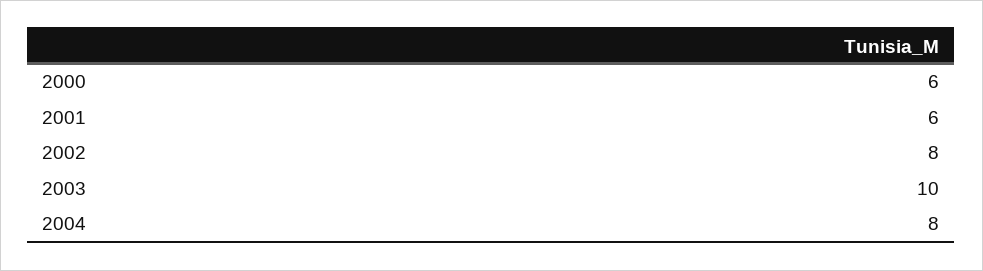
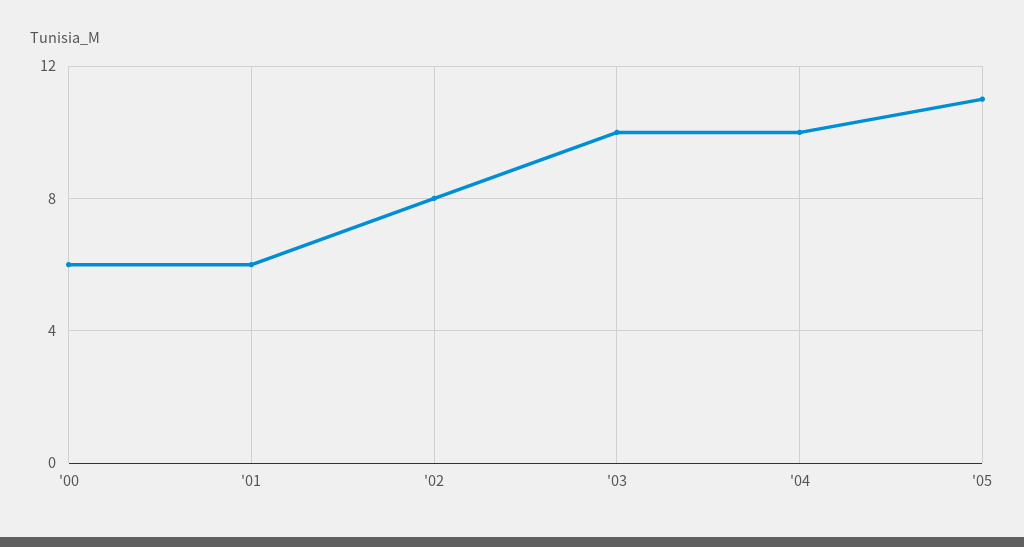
2004: 8 -> 10
'05: none -> 11

